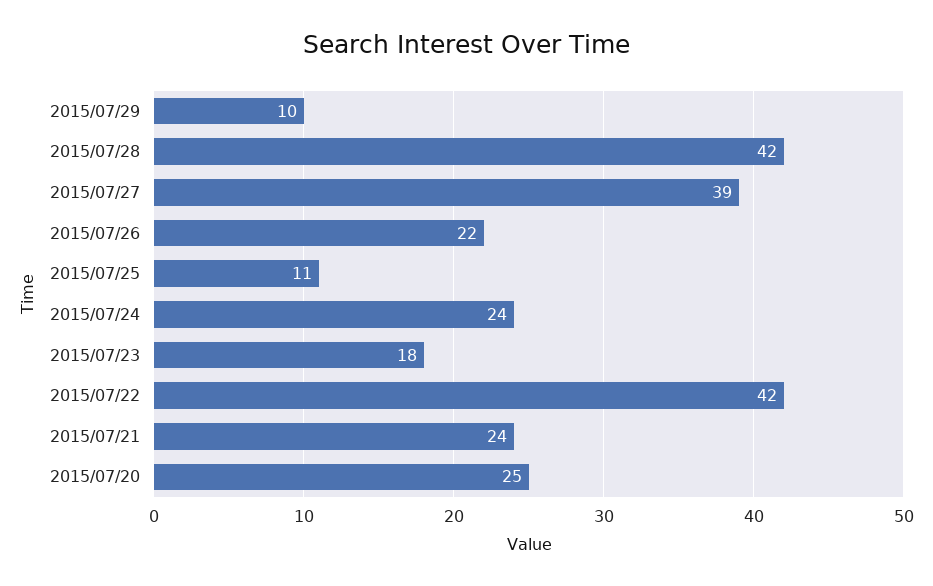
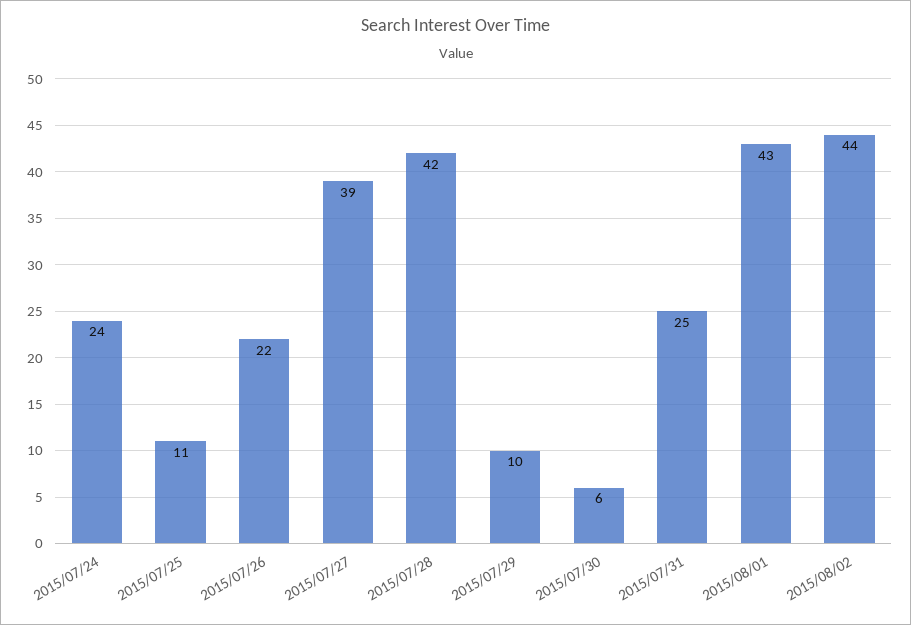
2015/07/23: 18 -> none
2015/07/22: 42 -> none
2015/07/21: 24 -> none
2015/07/20: 25 -> none
2015/07/30: none -> 6
2015/07/31: none -> 25
2015/08/01: none -> 43
2015/08/02: none -> 44

